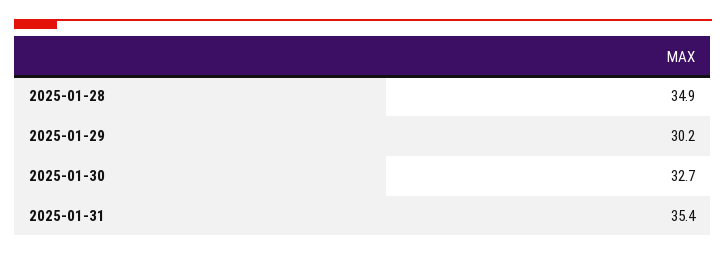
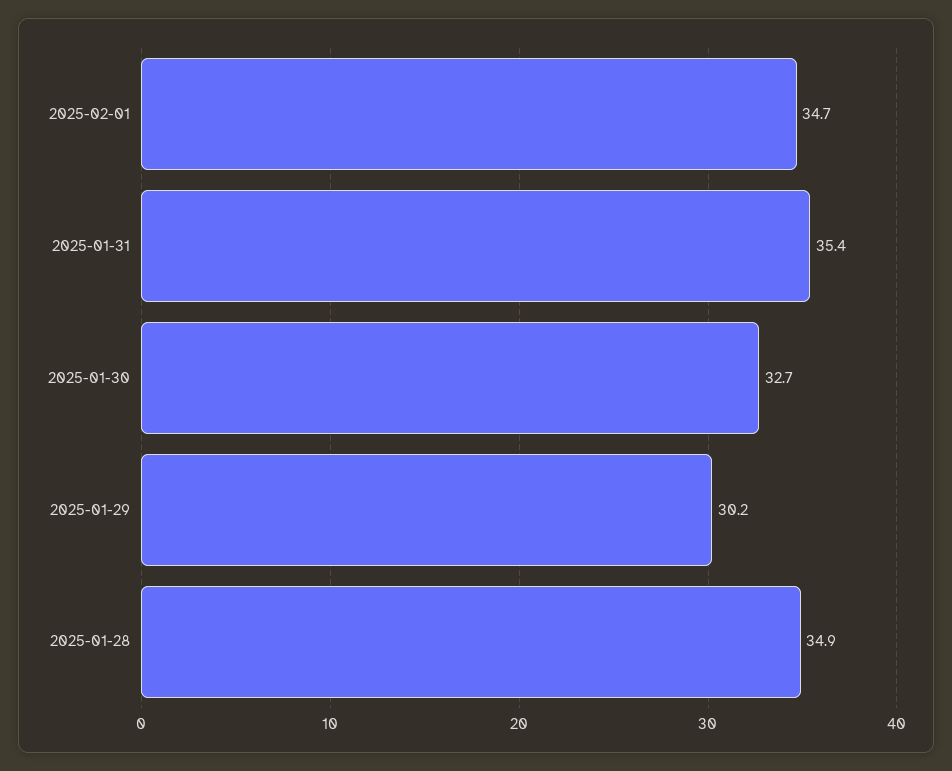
2025-02-01: none -> 34.7

